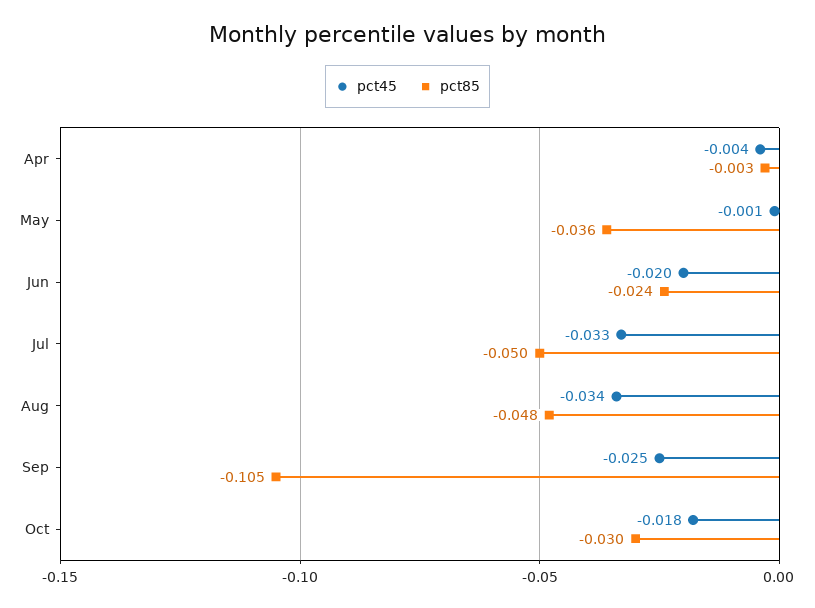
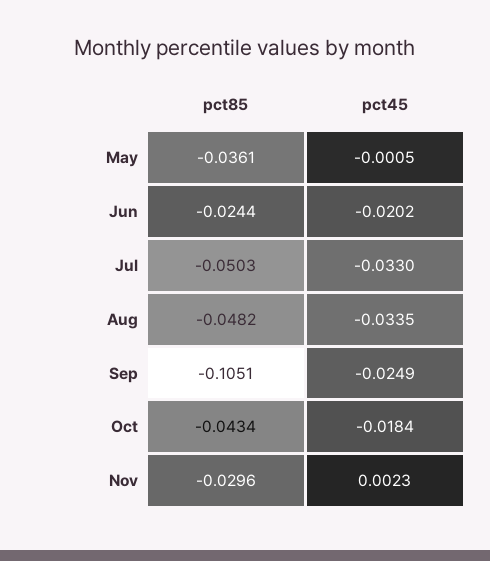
pct45, Apr: -0.004 -> none
pct85, Apr: -0.003 -> none
pct85, Oct: -0.03 -> -0.0434
pct85, Nov: none -> -0.0296
pct45, Nov: none -> 0.0023

